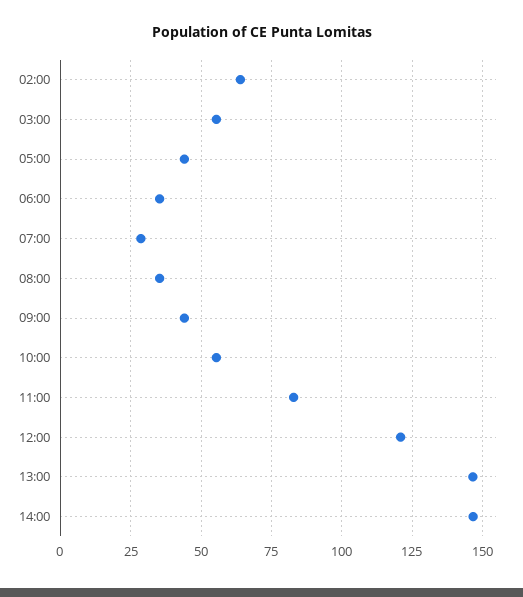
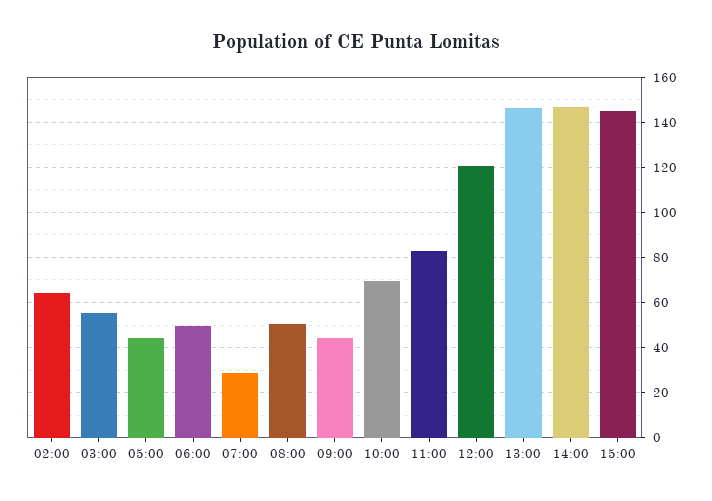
06:00: 35 -> 50
08:00: 35 -> 50
10:00: 55 -> 70
15:00: none -> 145

